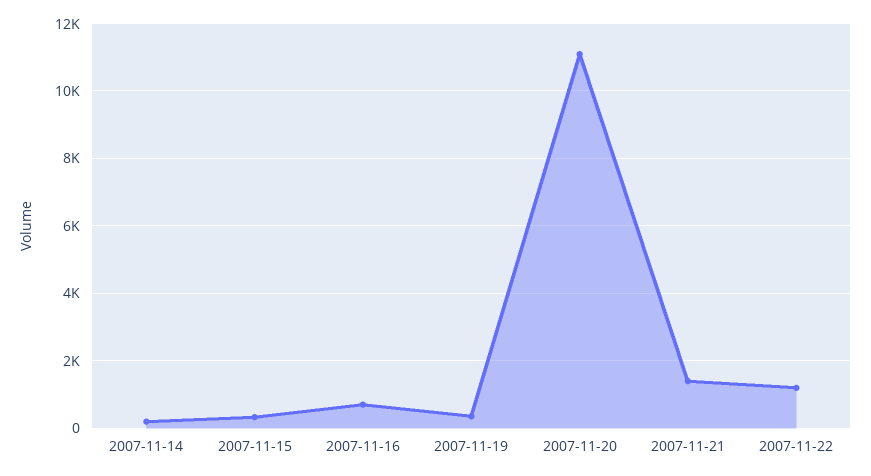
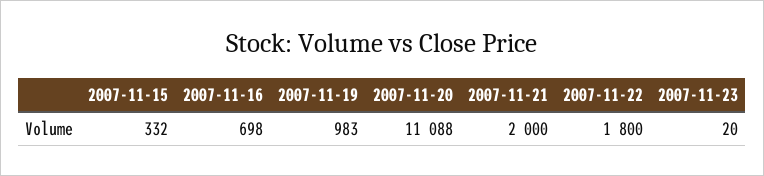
2007-11-14: 200 -> none
2007-11-19: 400 -> 983
2007-11-21: 1400 -> 2000
2007-11-22: 1200 -> 1800
2007-11-23: none -> 20

